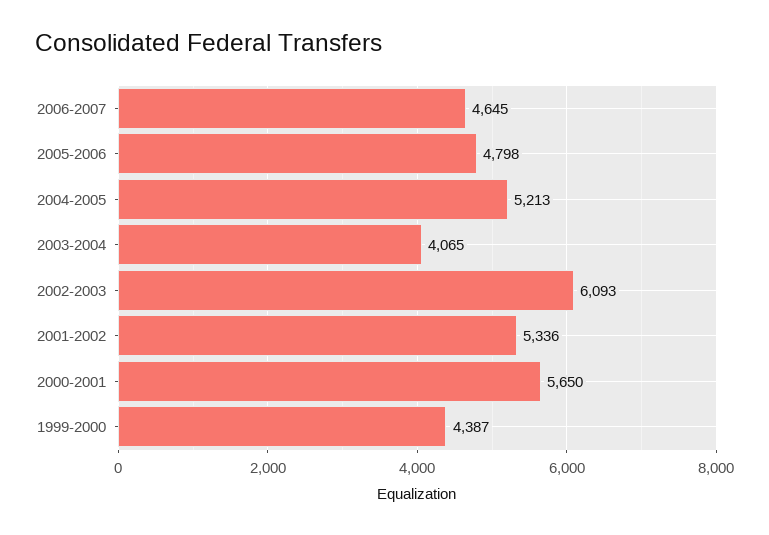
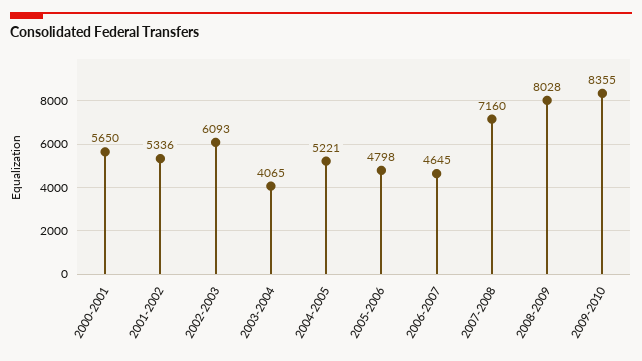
2004-2005: 5213 -> 5221
1999-2000: 4387 -> none
2007-2008: none -> 7160
2008-2009: none -> 8028
2009-2010: none -> 8355

